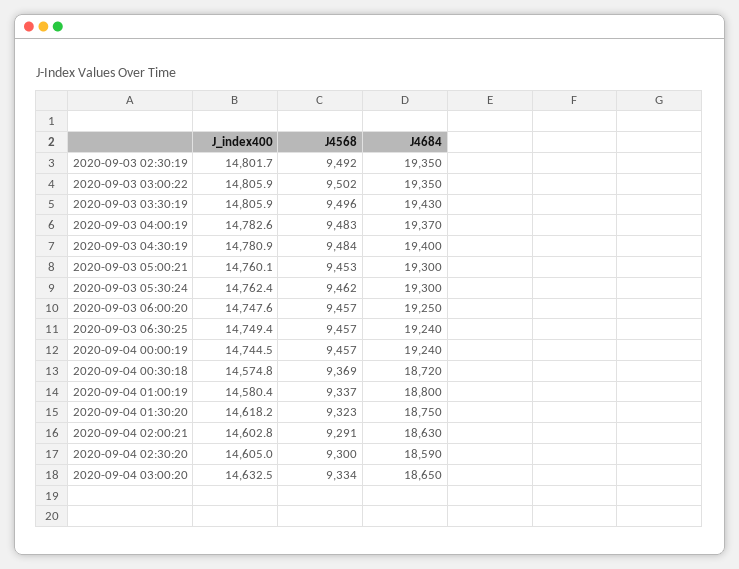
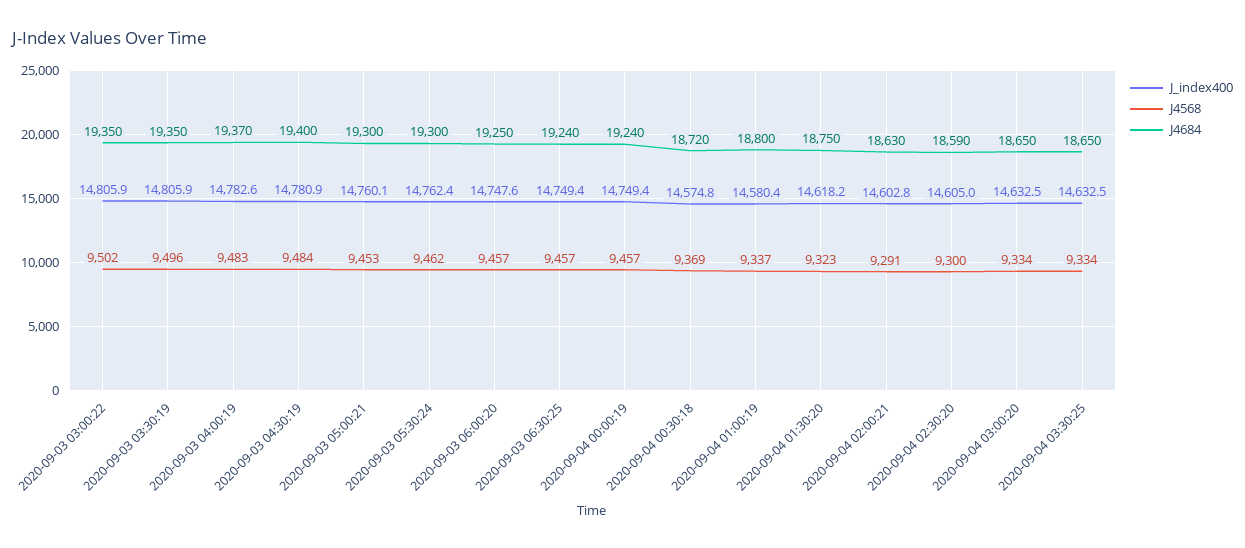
J_index400, 2020-09-03 02:30:19: 14801.7 -> none
J4568, 2020-09-03 02:30:19: 9492 -> none
J4684, 2020-09-03 02:30:19: 19350 -> none
J4684, 2020-09-03 03:30:19: 19430 -> 19350
J_index400, 2020-09-04 00:00:19: 14744.5 -> 14749.4
J_index400, 2020-09-04 03:30:25: none -> 14632.5
J4568, 2020-09-04 03:30:25: none -> 9334
J4684, 2020-09-04 03:30:25: none -> 18650

